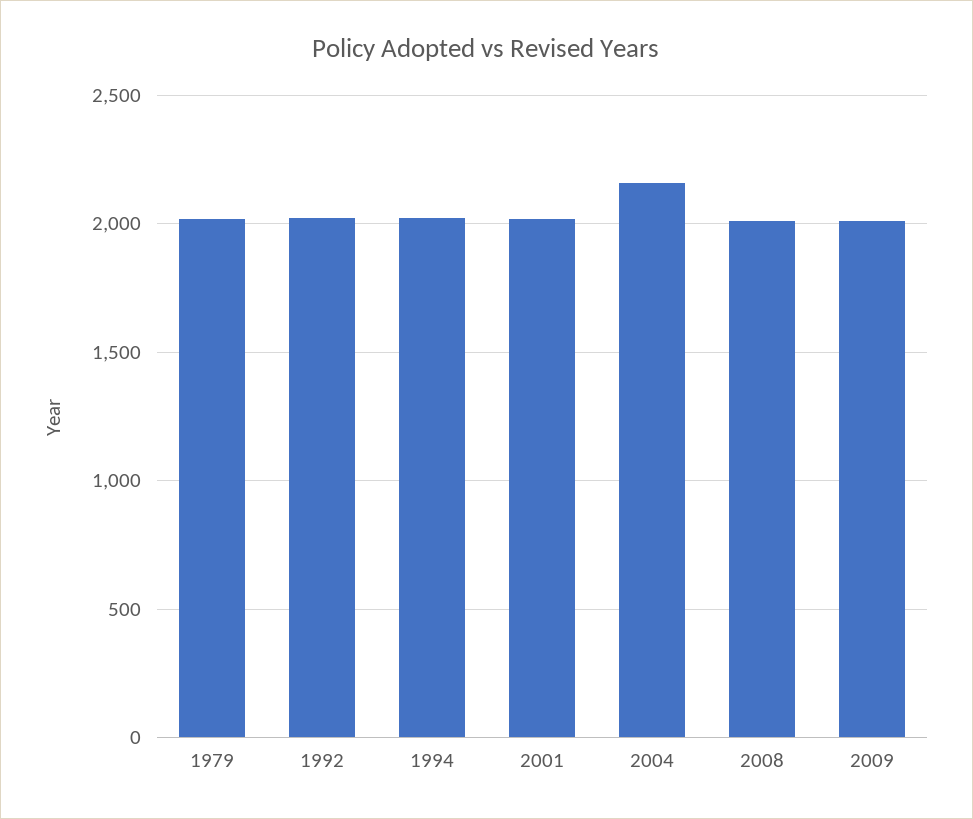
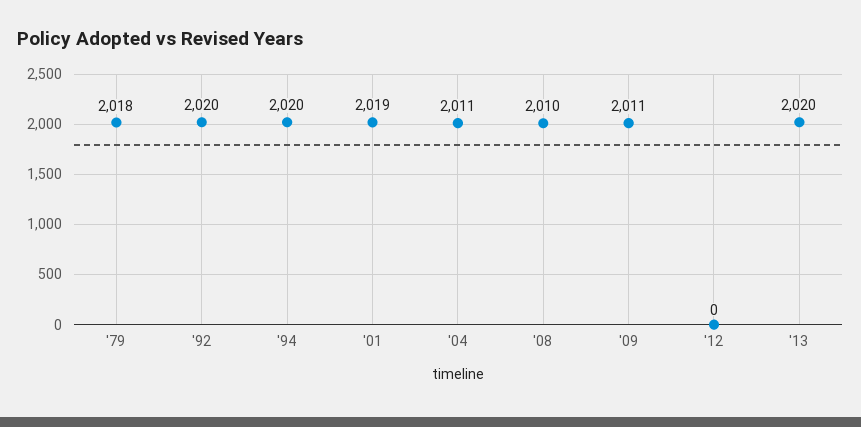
2004: 2150 -> 2011
'12: none -> 0
'13: none -> 2020

